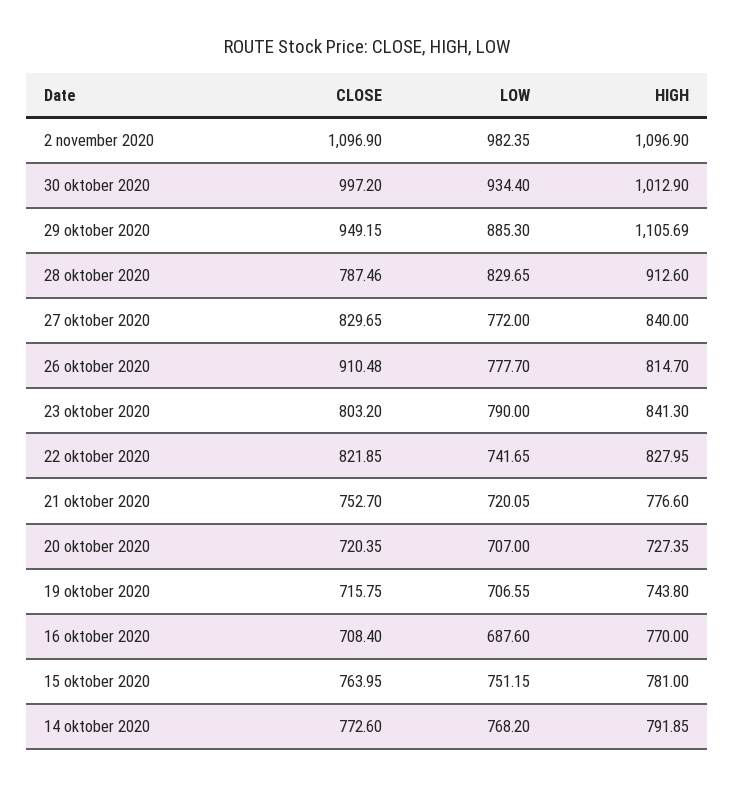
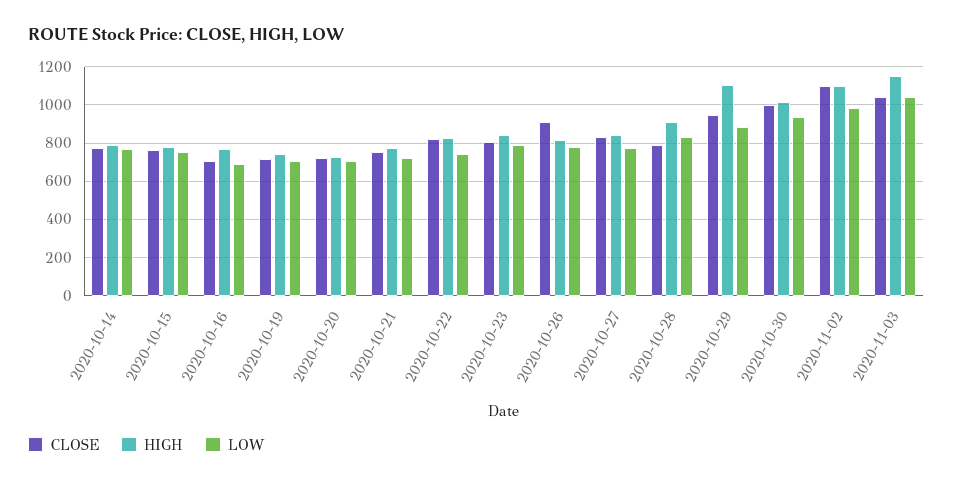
CLOSE, 2020-11-03: none -> 1050
HIGH, 2020-11-03: none -> 1150
LOW, 2020-11-03: none -> 1050

